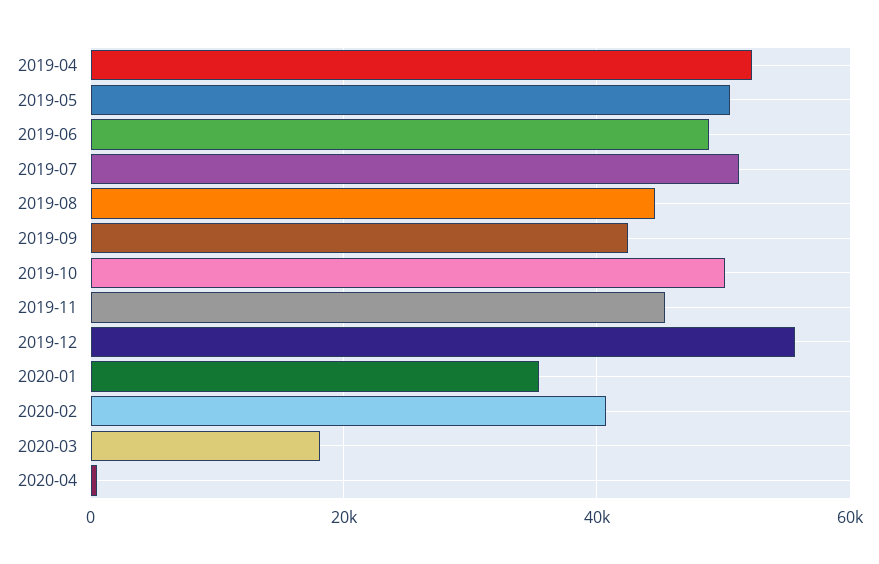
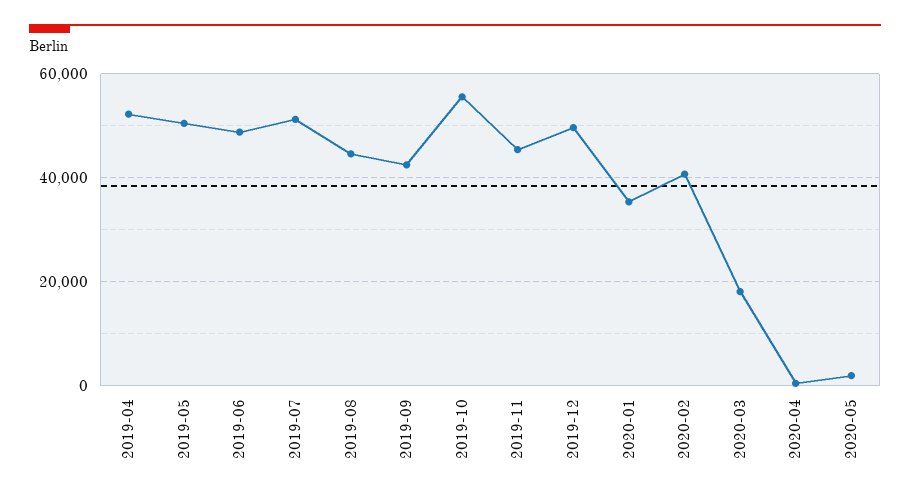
2019-10: 50000 -> 56000
2019-12: 56000 -> 50000
2020-05: none -> 2000

